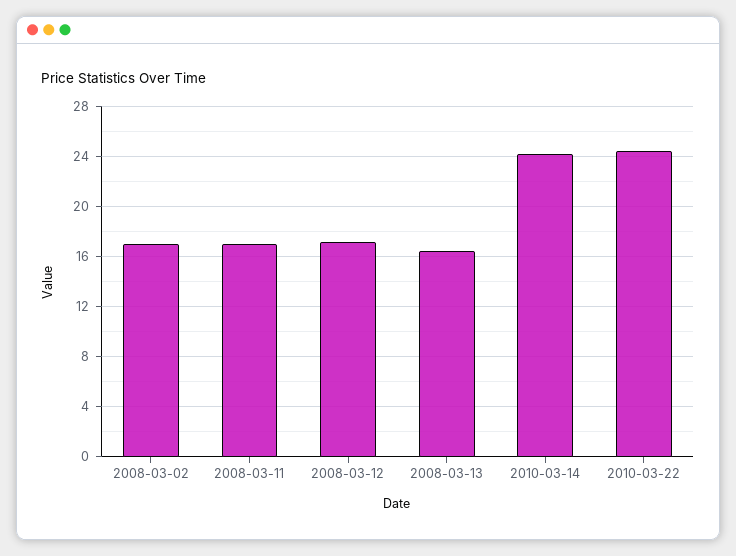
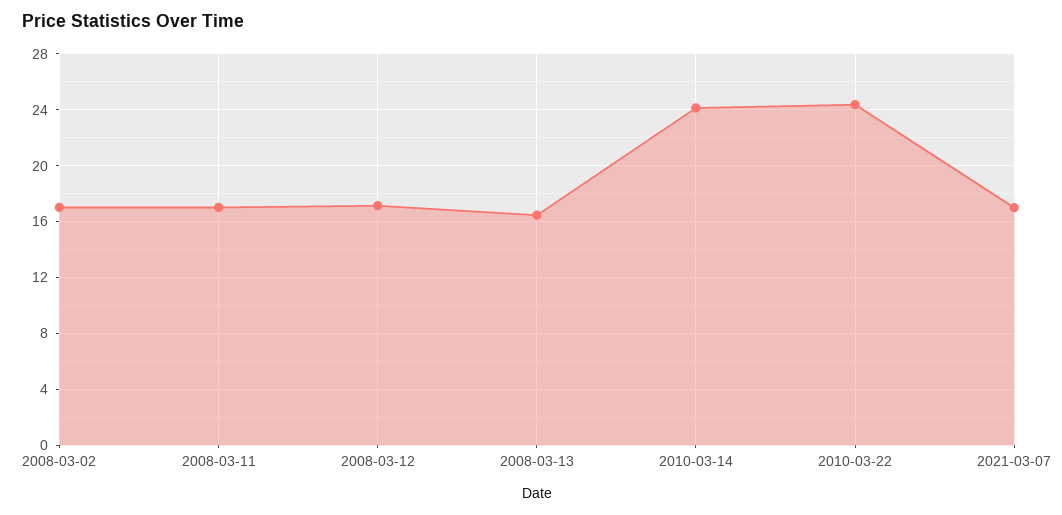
2021-03-07: none -> 17

